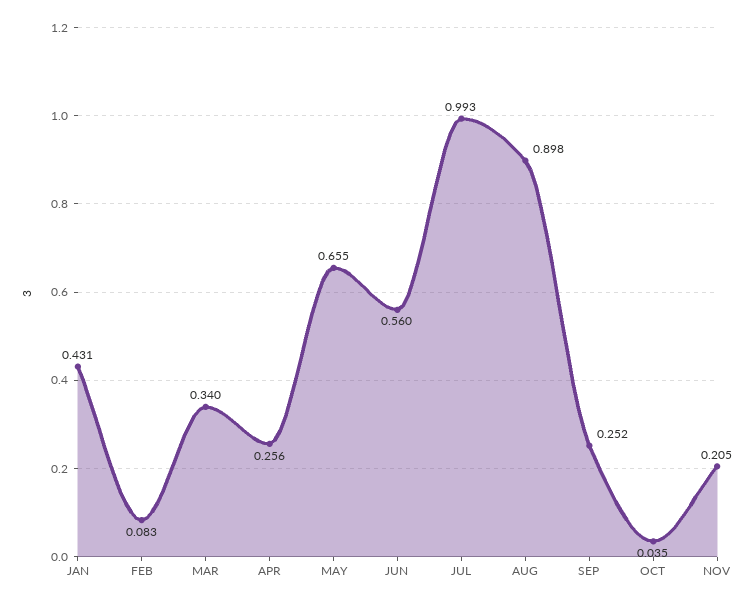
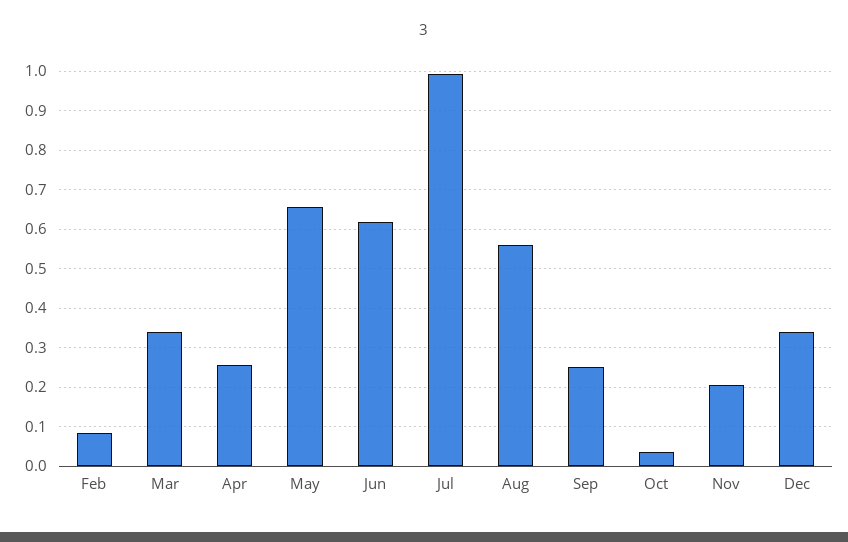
JAN: 0.431 -> none
JUN: 0.56 -> 0.62
AUG: 0.898 -> 0.56
Dec: none -> 0.34

